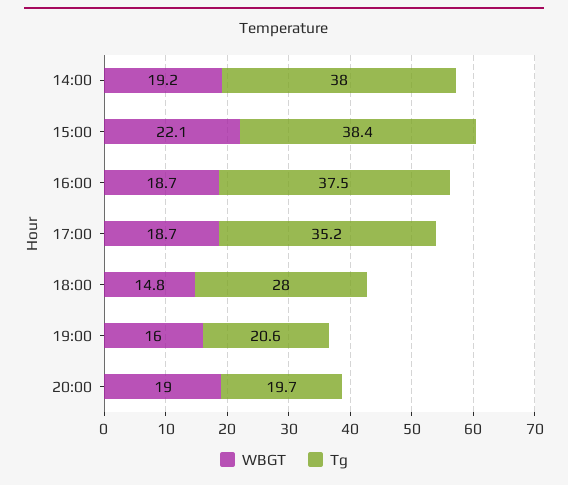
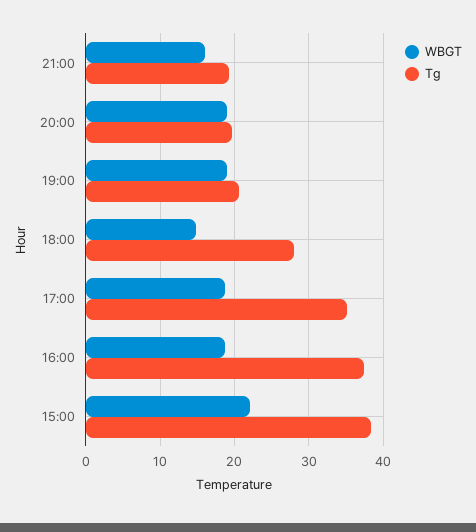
WBGT, 14:00: 19.2 -> none
Tg, 14:00: 38 -> none
WBGT, 19:00: 16 -> 19
WBGT, 21:00: none -> 16
Tg, 21:00: none -> 19

